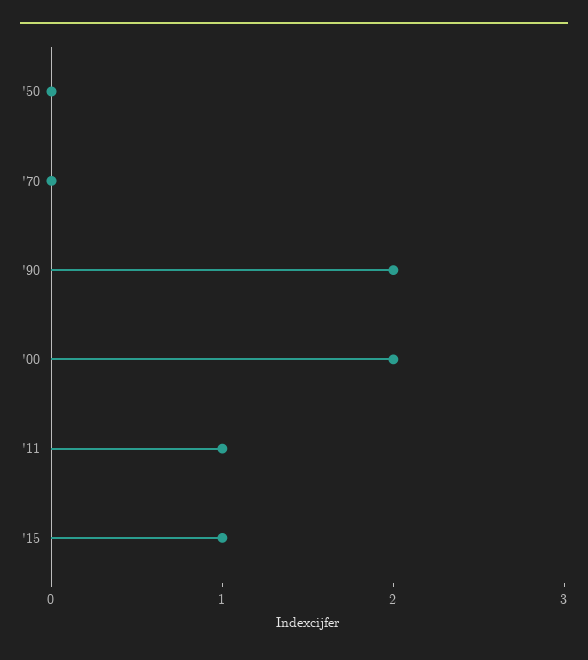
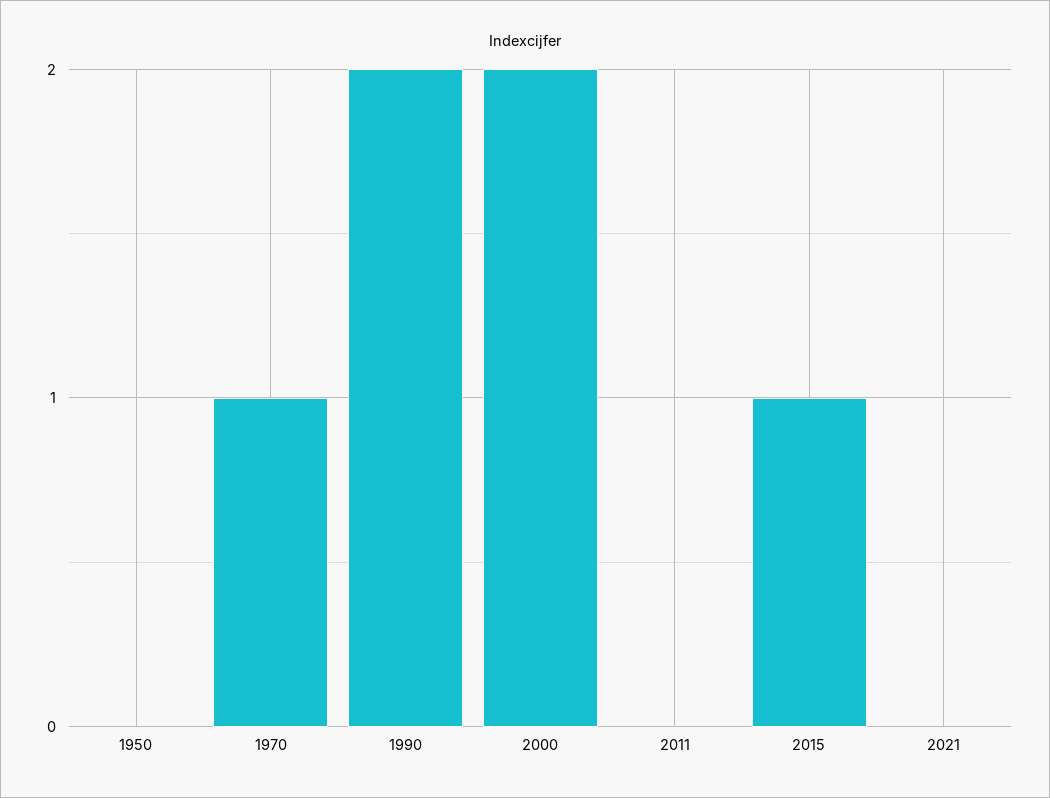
'70: 0 -> 1
'11: 1 -> 0
2021: none -> 0

